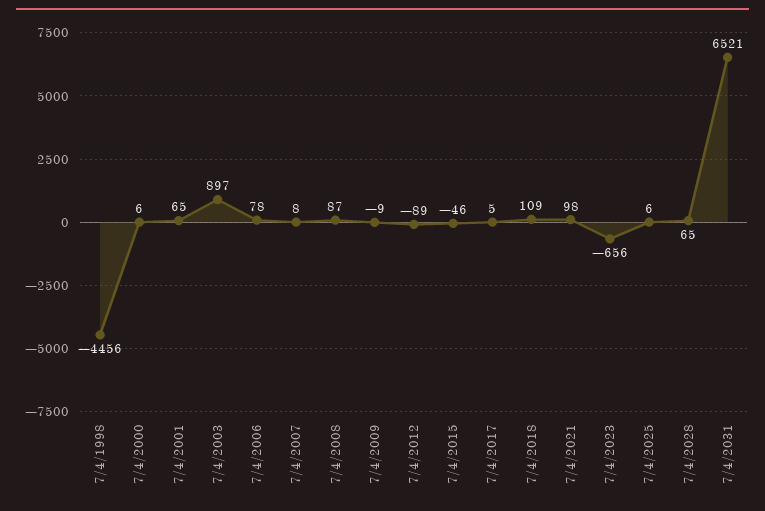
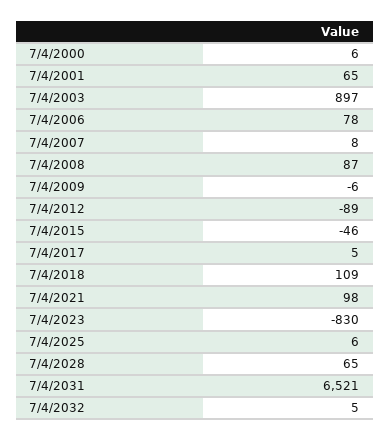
7/4/1998: -4456 -> none
7/4/2009: -9 -> -6
7/4/2023: -656 -> -830
7/4/2032: none -> 5

